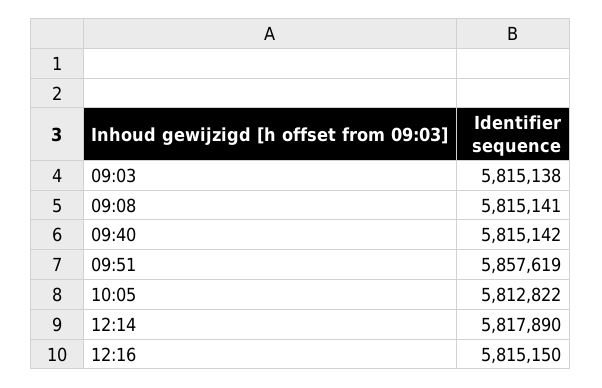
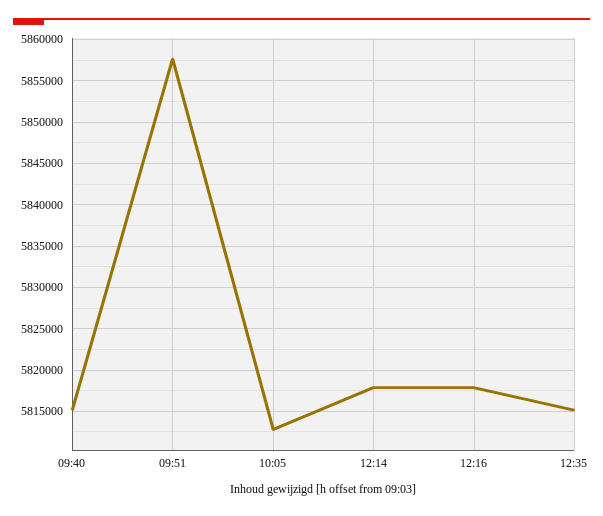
09:03: 5815138 -> none
09:08: 5815141 -> none
12:16: 5815150 -> 5818000
12:35: none -> 5815000

